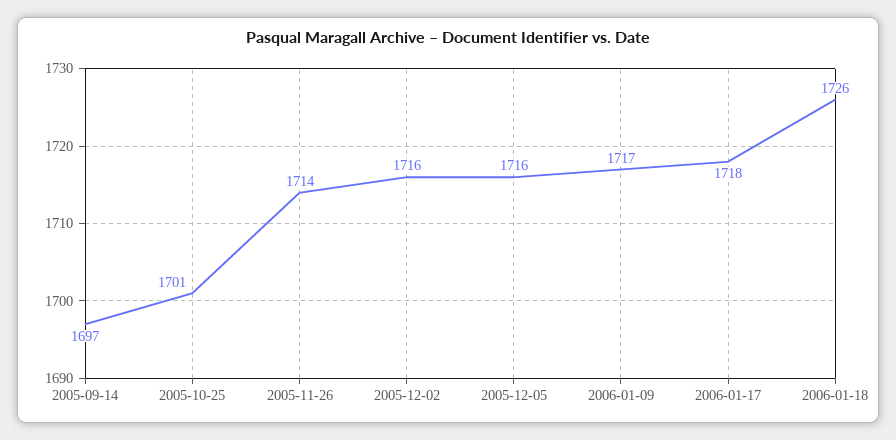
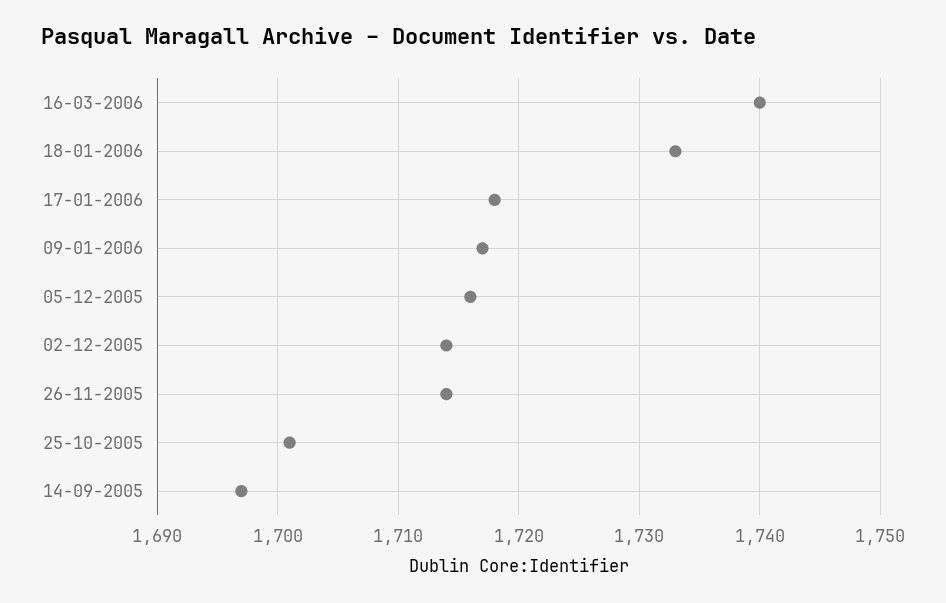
2005-12-02: 1716 -> 1714
2006-01-18: 1726 -> 1733
16-03-2006: none -> 1740

